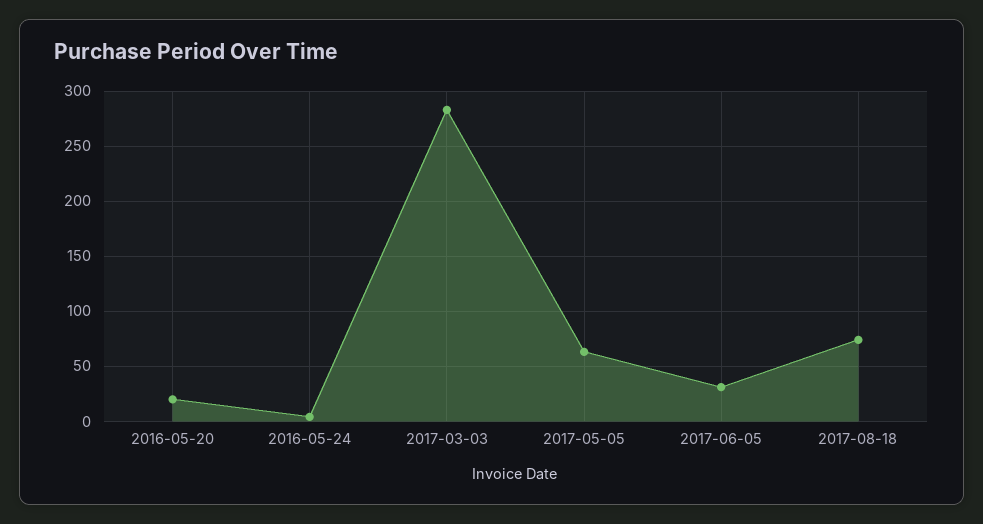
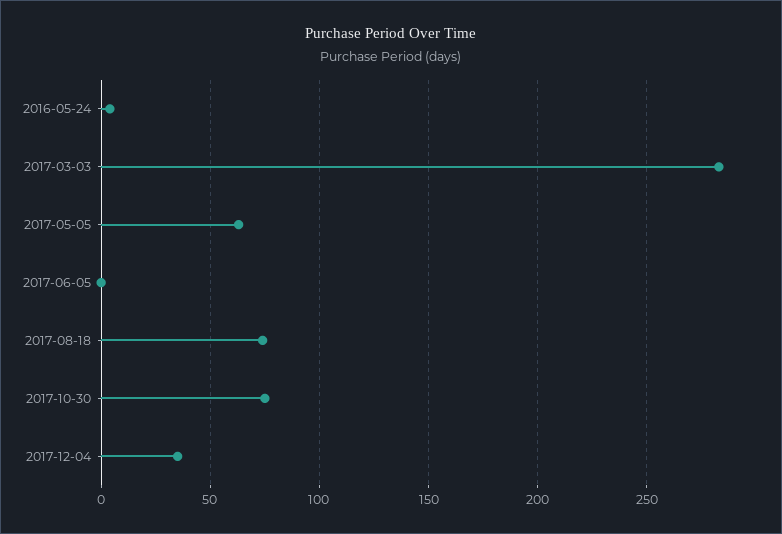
2016-05-20: 20 -> none
2017-06-05: 30 -> 0
2017-10-30: none -> 75
2017-12-04: none -> 35

